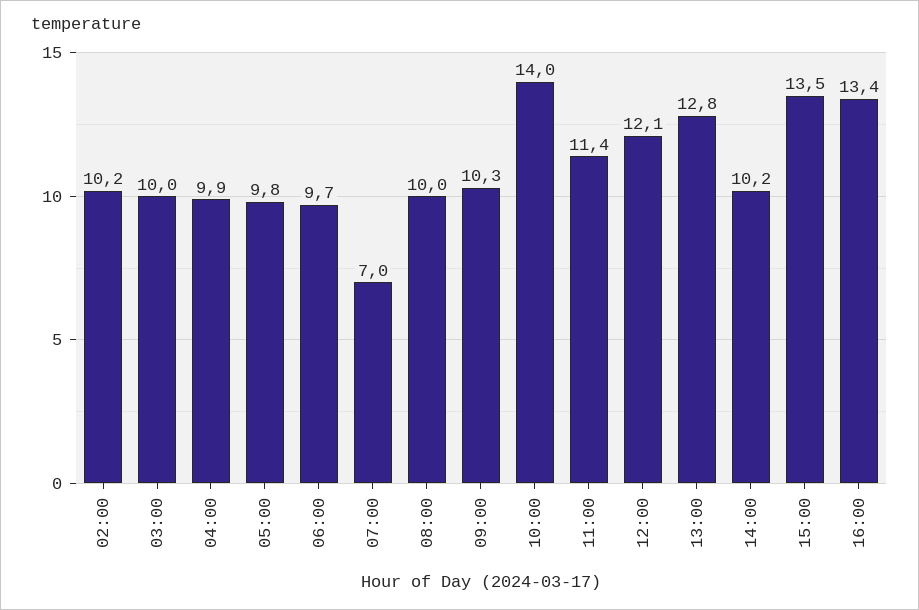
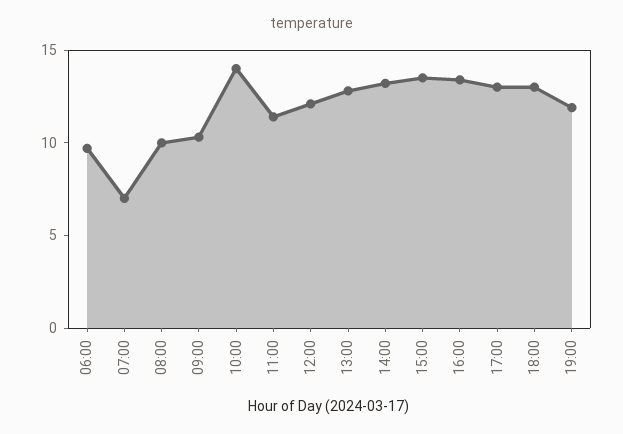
02:00: 10.2 -> none
03:00: 10 -> none
04:00: 9.9 -> none
05:00: 9.8 -> none
14:00: 10.2 -> 13
17:00: none -> 13
18:00: none -> 13
19:00: none -> 12

